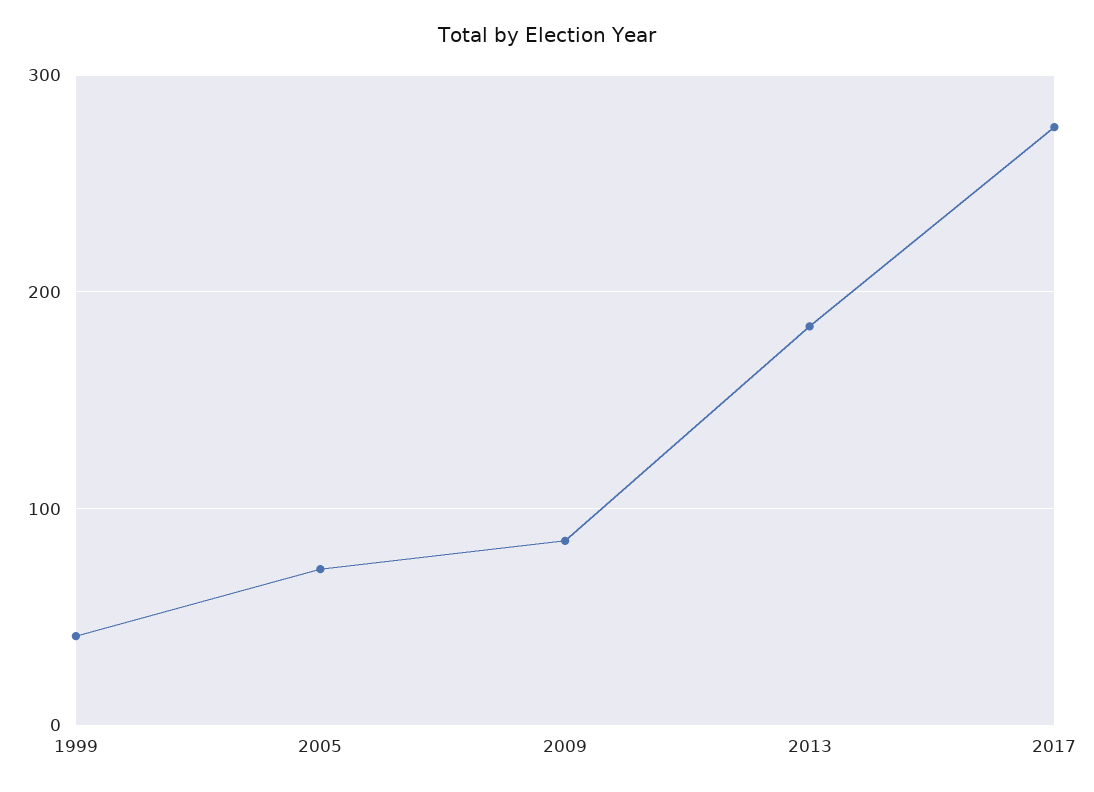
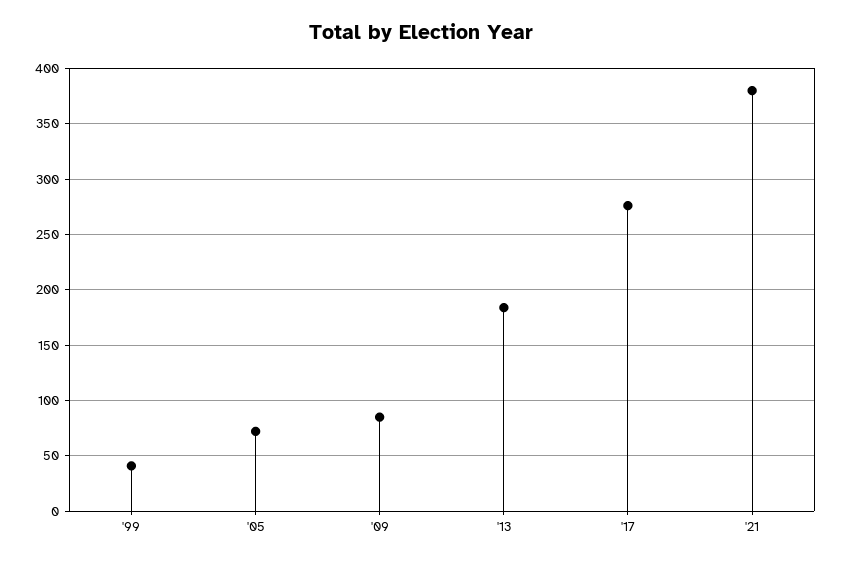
'21: none -> 380

